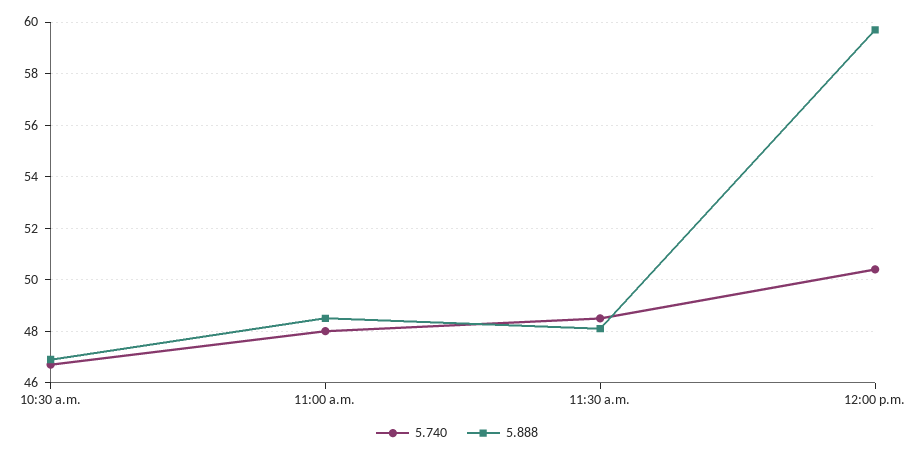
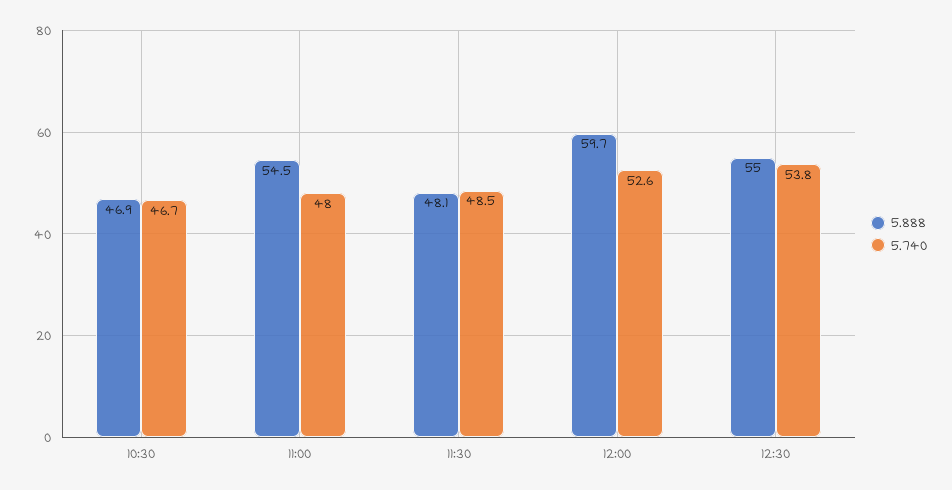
5.888, 11:00 a.m.: 48.5 -> 54.5
5.740, 12:00 p.m.: 50.5 -> 52.6
5.888, 12:30: none -> 55
5.740, 12:30: none -> 53.8

